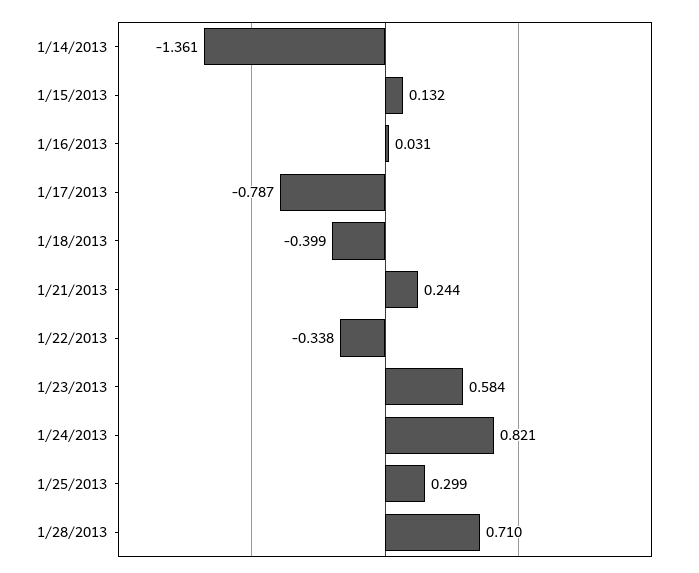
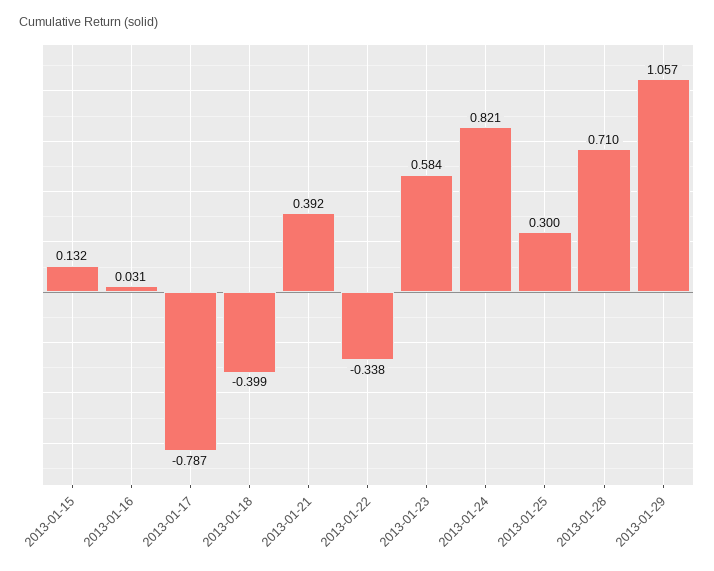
1/14/2013: -1.361 -> none
1/21/2013: 0.244 -> 0.392
1/25/2013: 0.299 -> 0.3
2013-01-29: none -> 1.057

